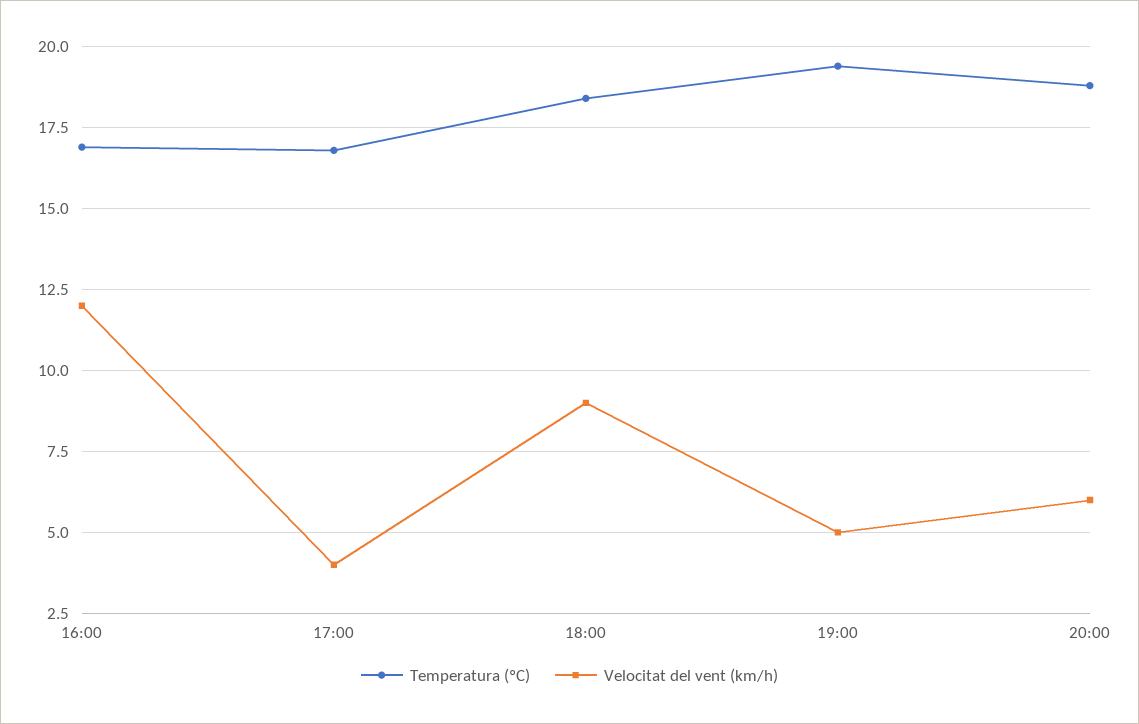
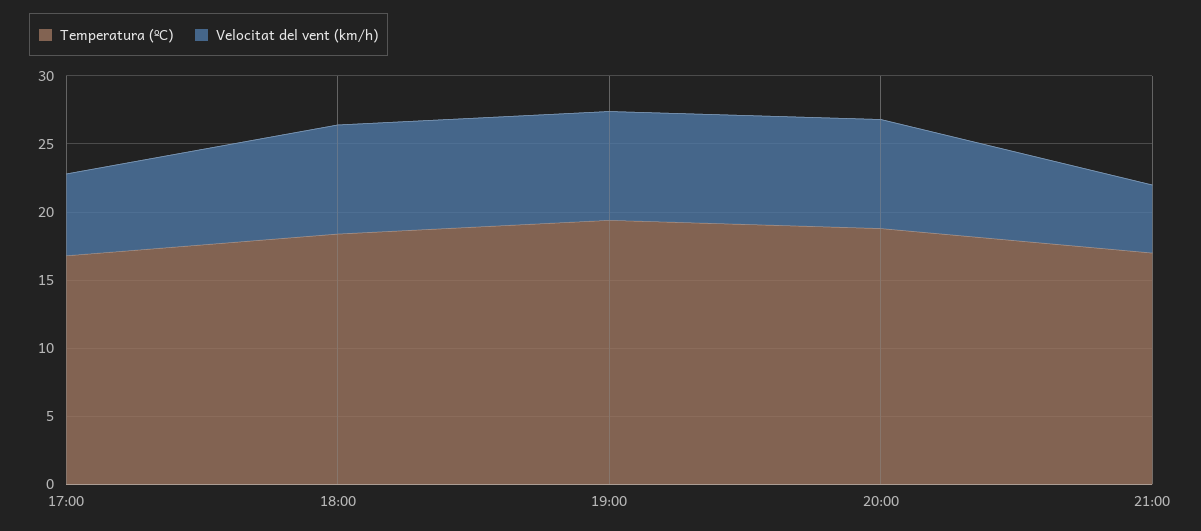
Temperatura (ºC), 16:00: 17 -> none
Velocitat del vent (km/h), 16:00: 12 -> none
Velocitat del vent (km/h), 17:00: 4 -> 6
Velocitat del vent (km/h), 18:00: 9 -> 8
Velocitat del vent (km/h), 19:00: 5 -> 8
Velocitat del vent (km/h), 20:00: 6 -> 8
Temperatura (ºC), 21:00: none -> 17
Velocitat del vent (km/h), 21:00: none -> 5

